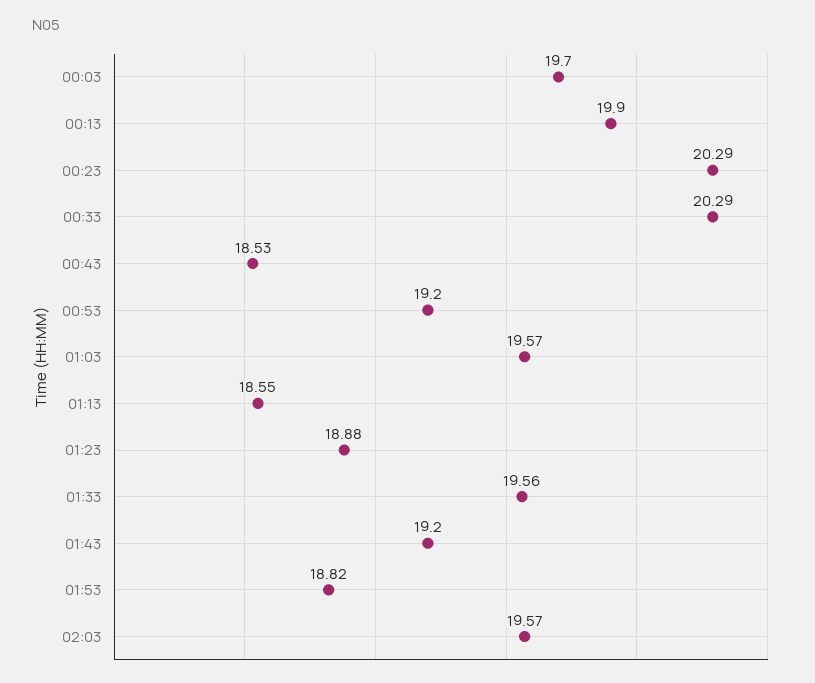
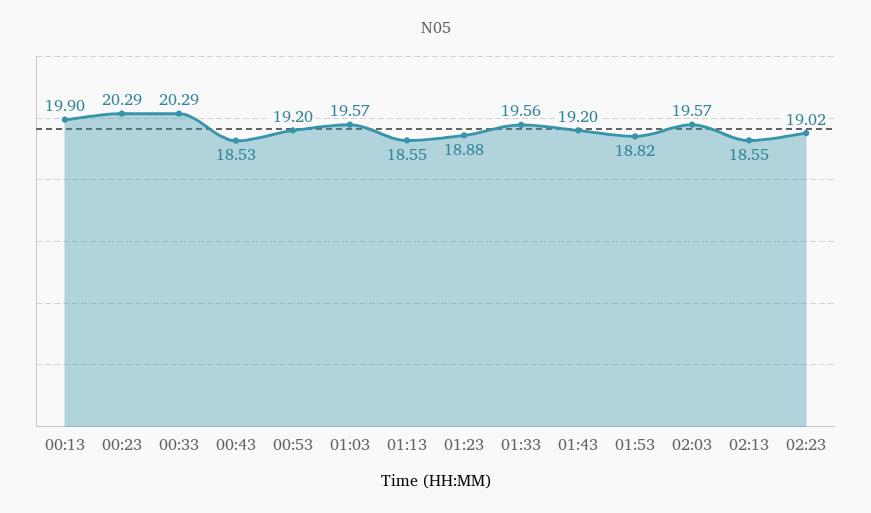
00:03: 19.7 -> none
02:13: none -> 18.55
02:23: none -> 19.02

